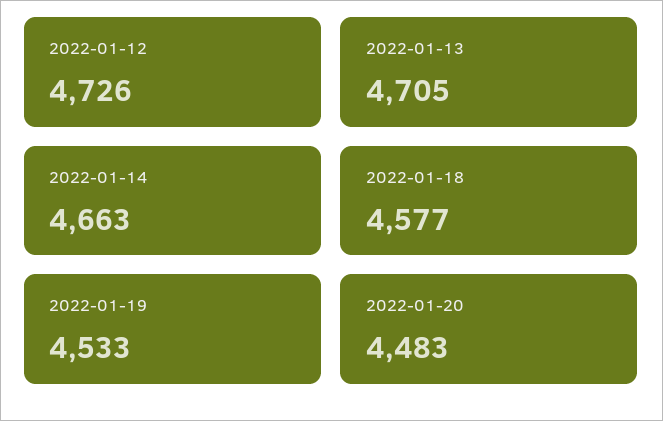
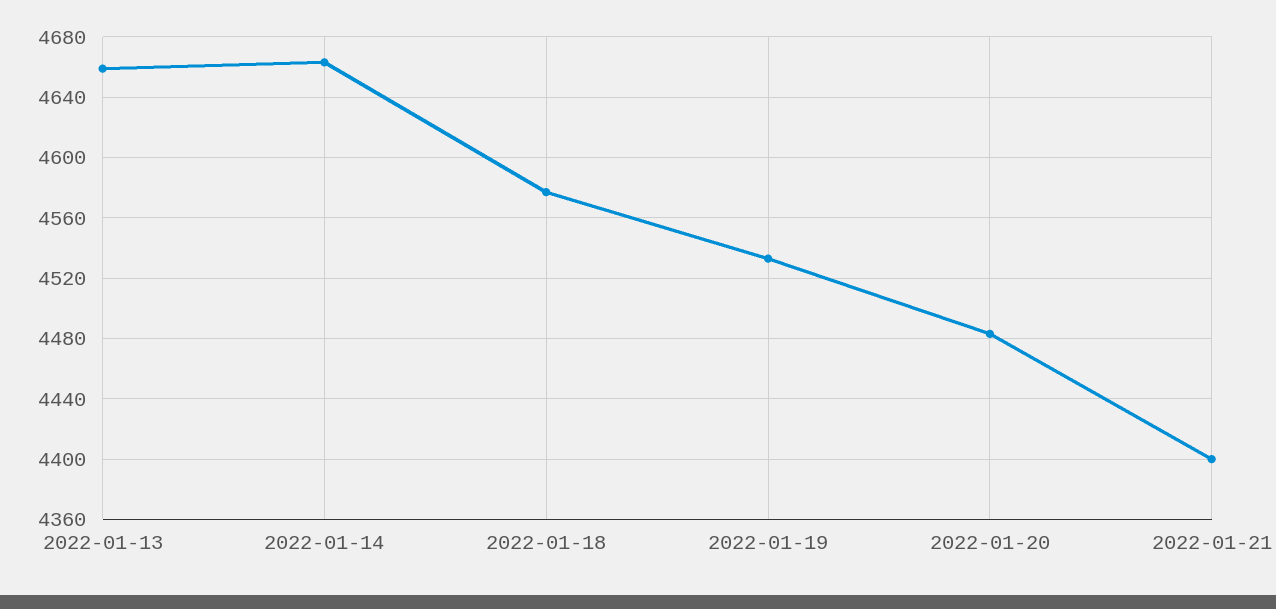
2022-01-12: 4726 -> none
2022-01-13: 4705 -> 4660
2022-01-21: none -> 4400

